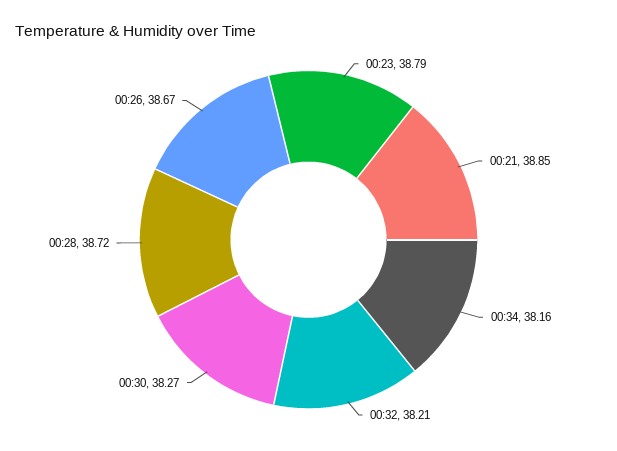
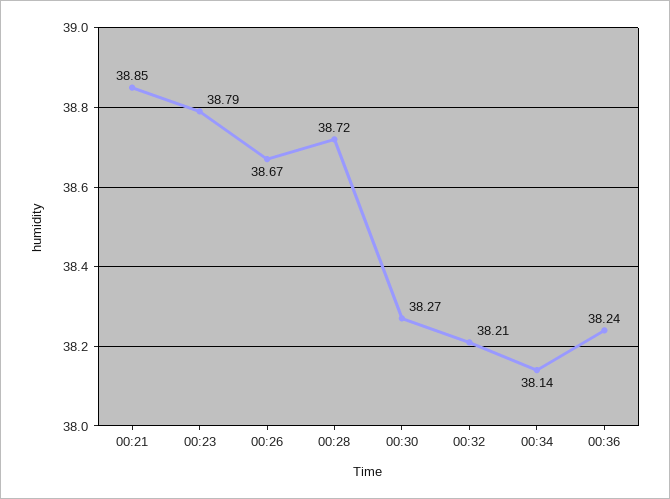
00:34: 38.16 -> 38.14
00:36: none -> 38.24

